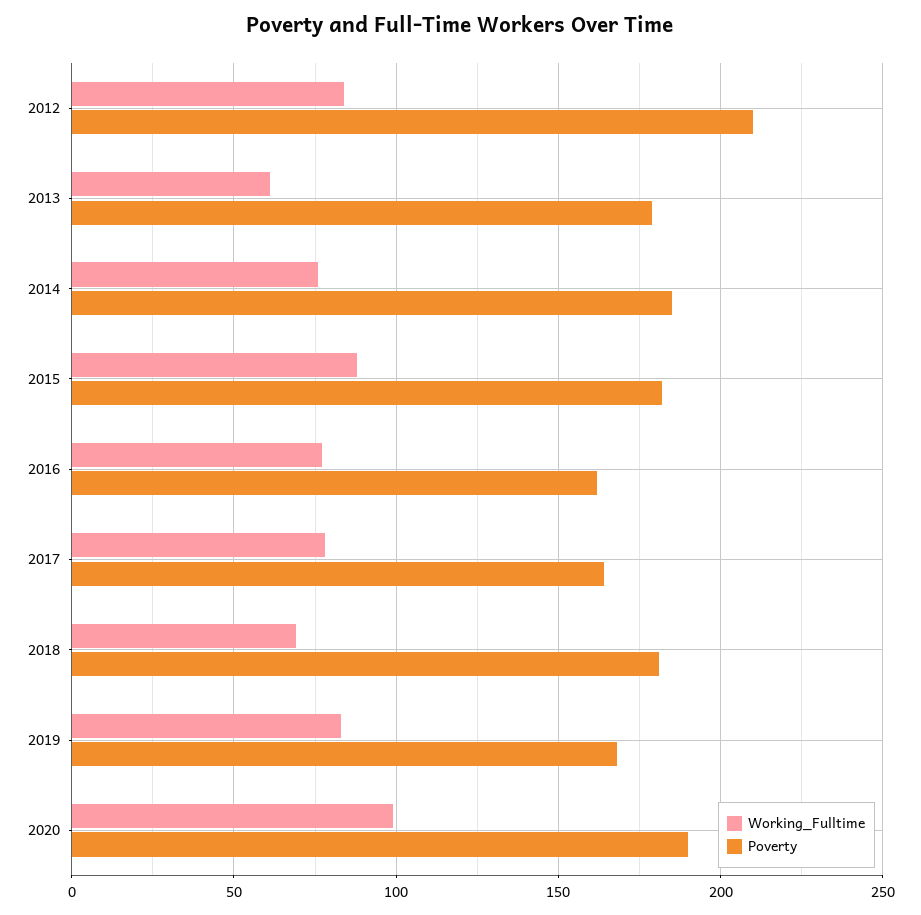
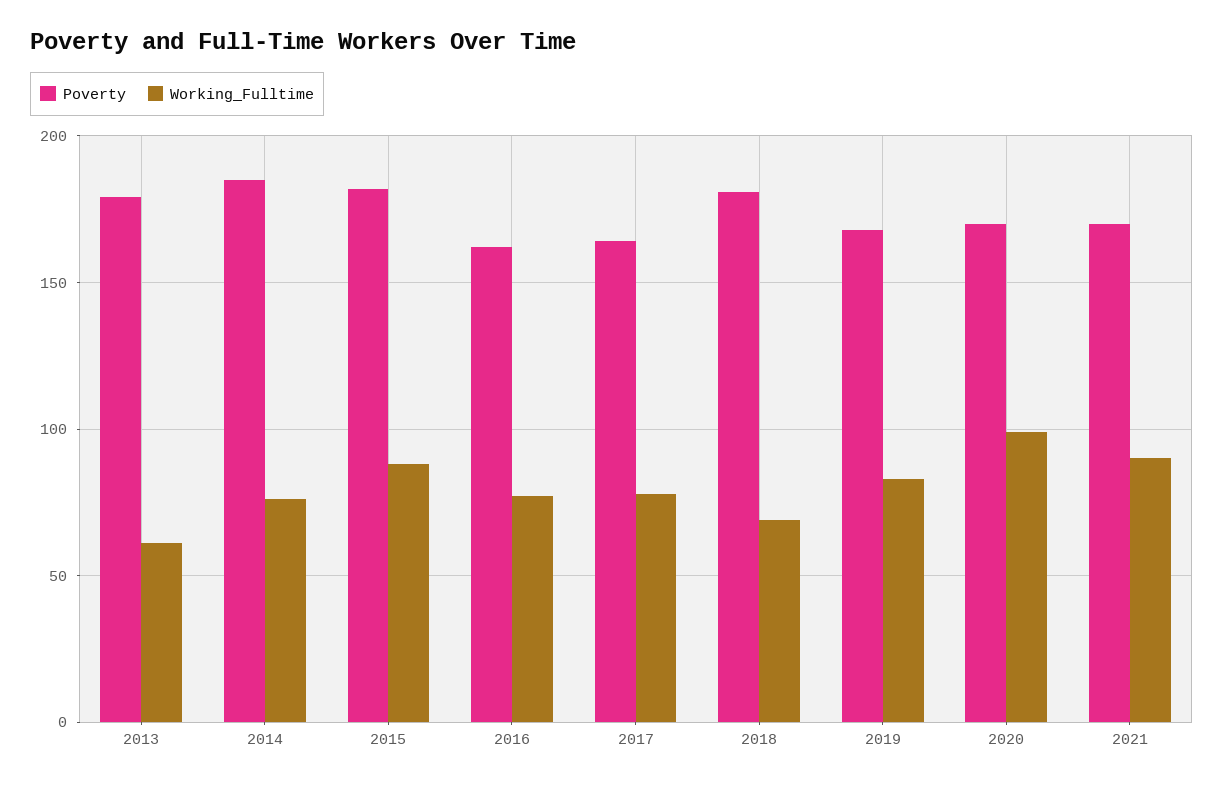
Working_Fulltime, 2012: 85 -> none
Poverty, 2012: 210 -> none
Poverty, 2020: 190 -> 170
Poverty, 2021: none -> 170
Working_Fulltime, 2021: none -> 90

